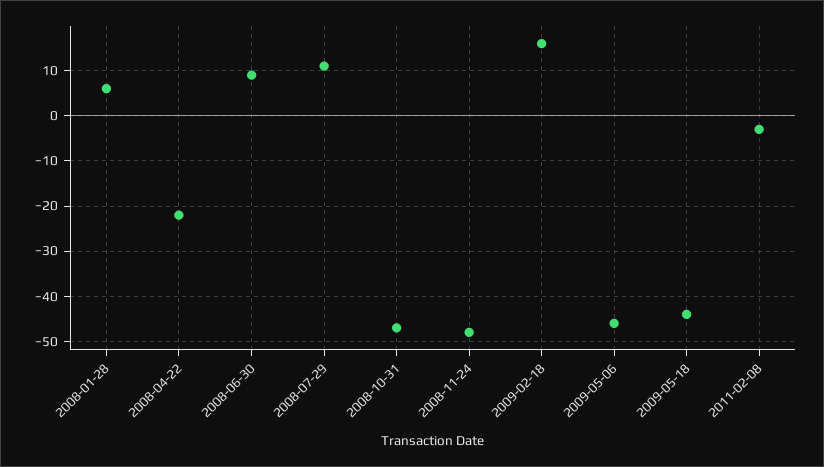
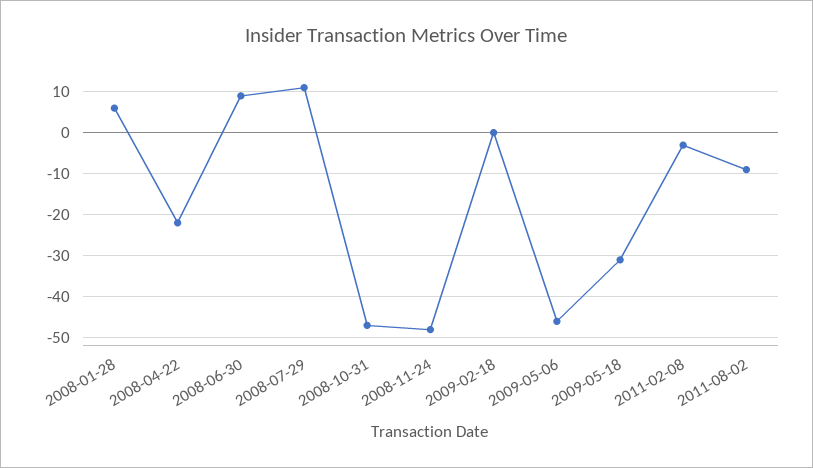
2009-02-18: 15 -> 0
2009-05-18: -45 -> -30
2011-08-02: none -> -10

